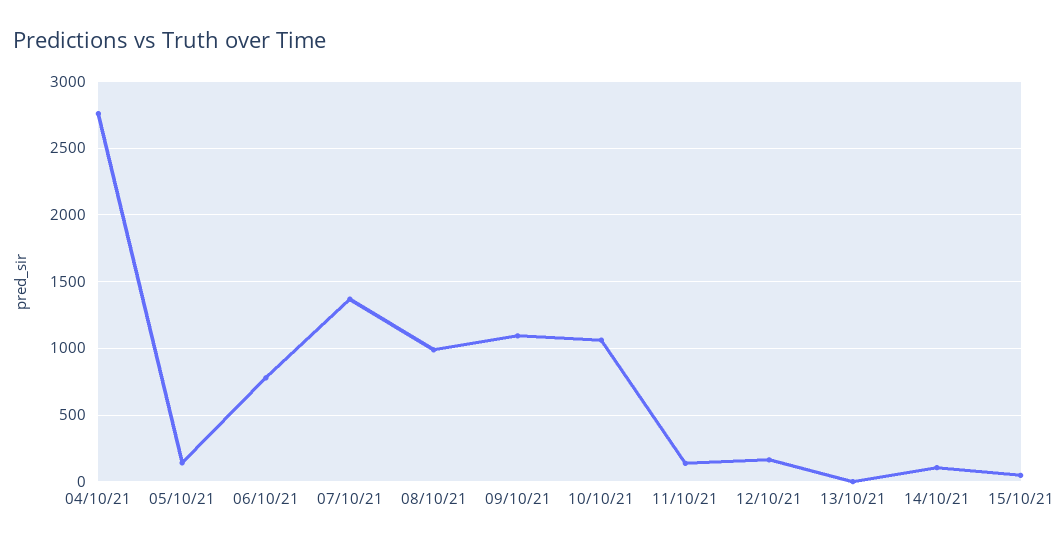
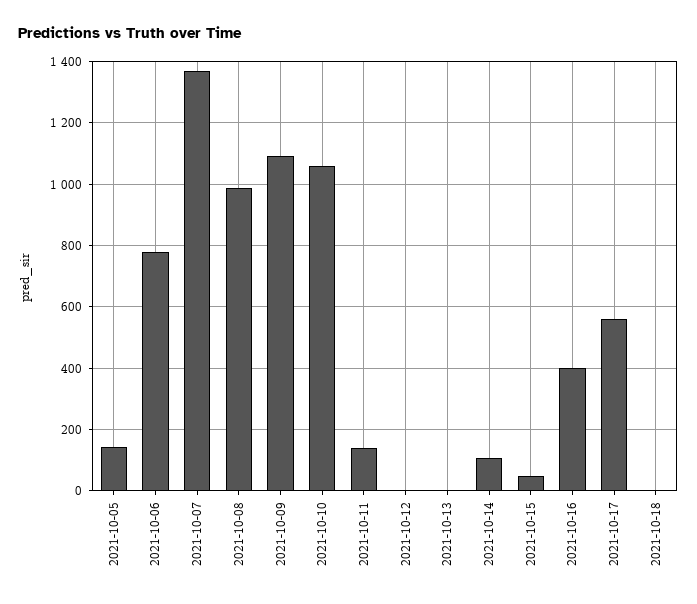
04/10/21: 2750 -> none
12/10/21: 150 -> 0
2021-10-16: none -> 400
2021-10-17: none -> 560
2021-10-18: none -> 0

